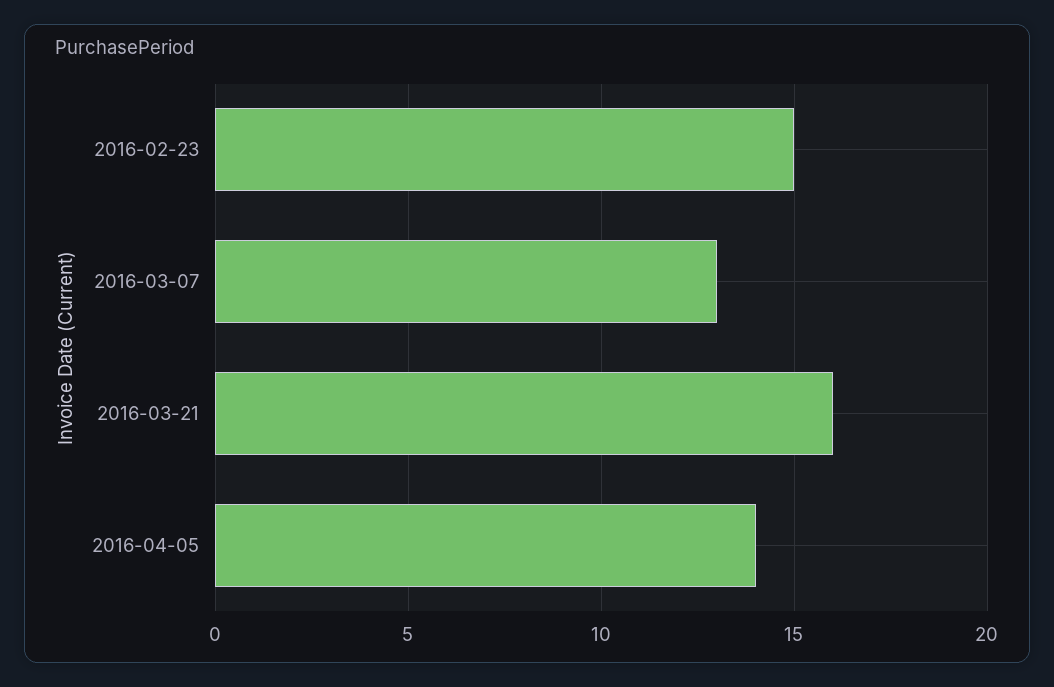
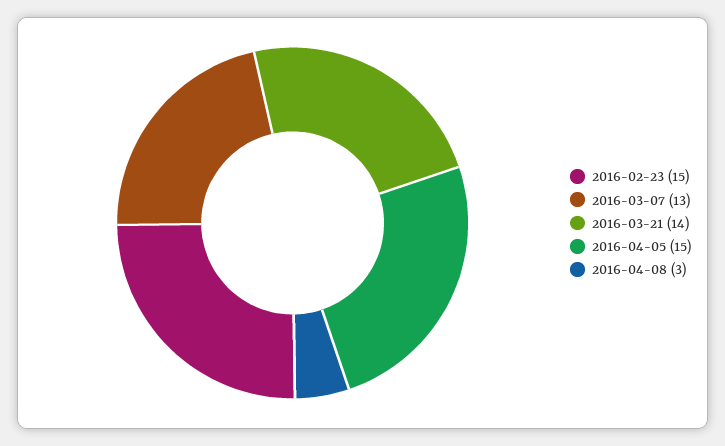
2016-03-21: 16 -> 14
2016-04-05: 14 -> 15
2016-04-08: none -> 3

